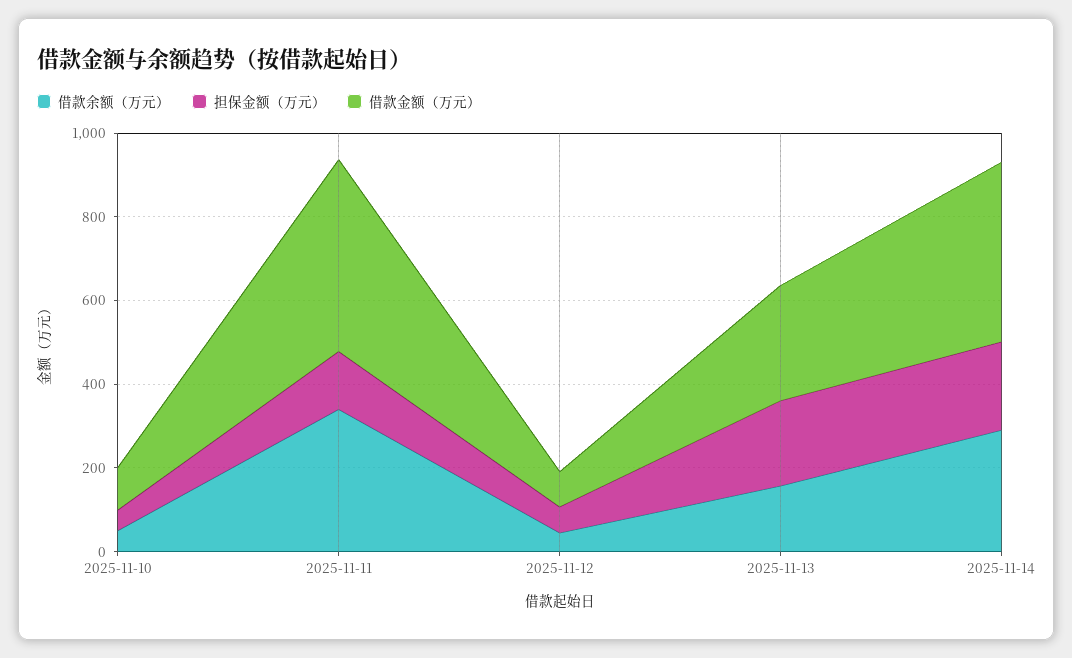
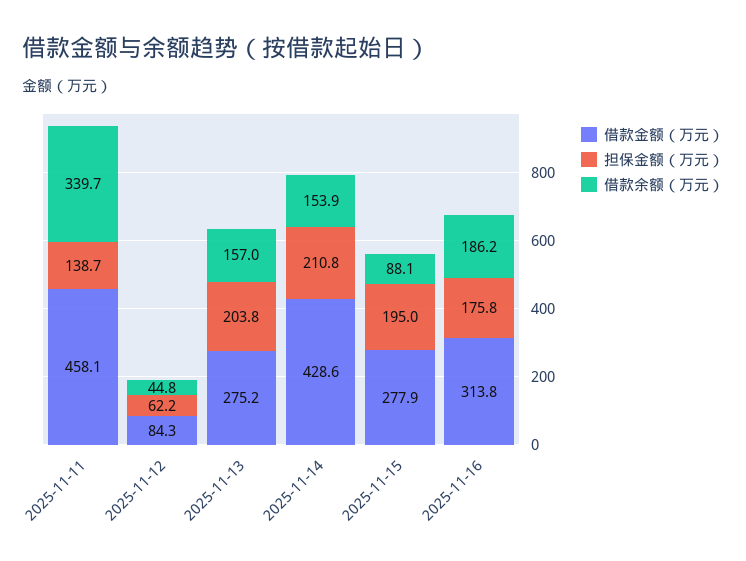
借款余额（万元）, 2025-11-10: 50 -> none
担保金额（万元）, 2025-11-10: 50 -> none
借款金额（万元）, 2025-11-10: 100 -> none
借款余额（万元）, 2025-11-14: 300 -> 153.9
借款金额（万元）, 2025-11-15: none -> 277.9
担保金额（万元）, 2025-11-15: none -> 195
借款余额（万元）, 2025-11-15: none -> 88.1
借款金额（万元）, 2025-11-16: none -> 313.8
担保金额（万元）, 2025-11-16: none -> 175.8
借款余额（万元）, 2025-11-16: none -> 186.2

